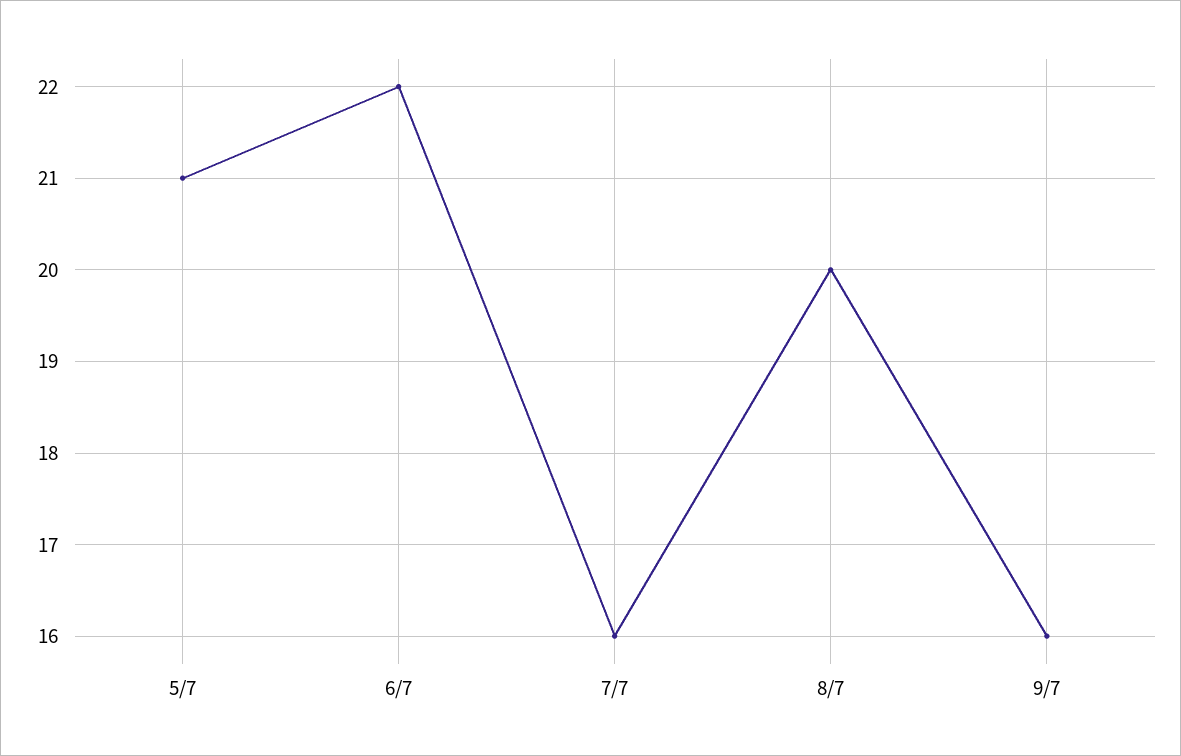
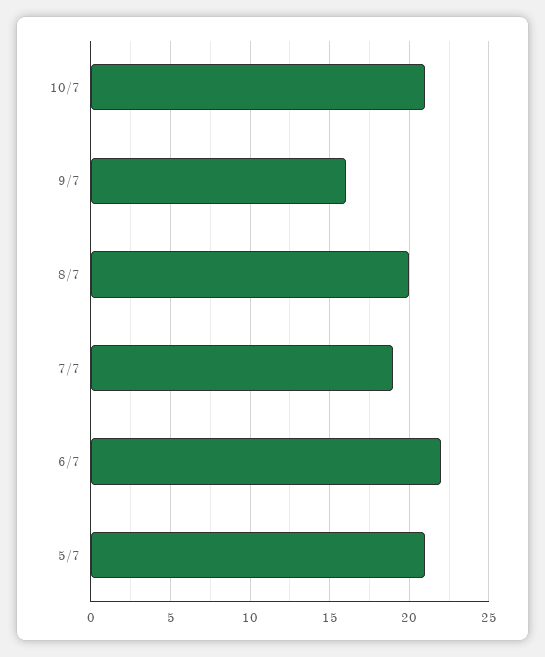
7/7: 16 -> 19
10/7: none -> 21

